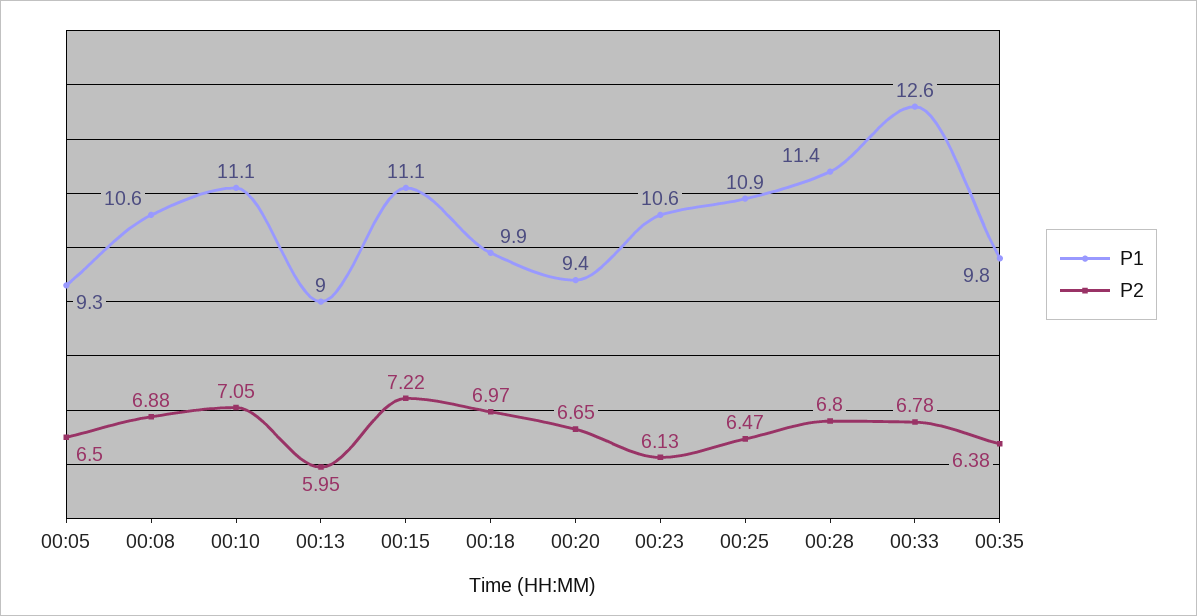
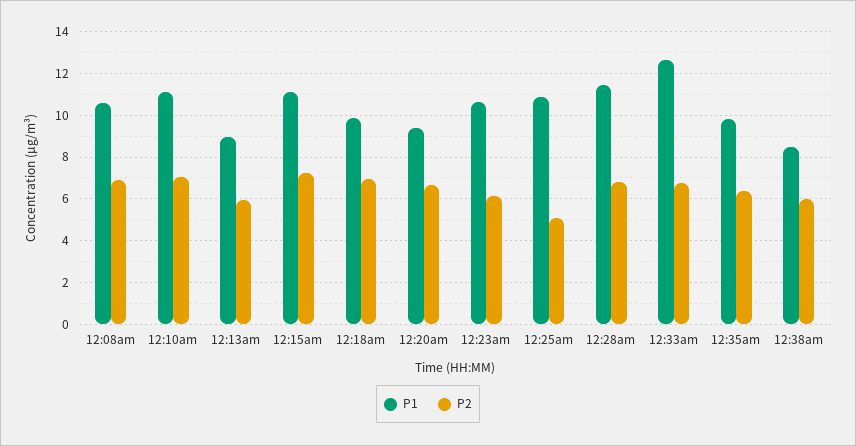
P1, 00:05: 9.3 -> none
P2, 00:05: 6.5 -> none
P2, 00:25: 6.47 -> 5
P1, 12:38am: none -> 8.5
P2, 12:38am: none -> 6

